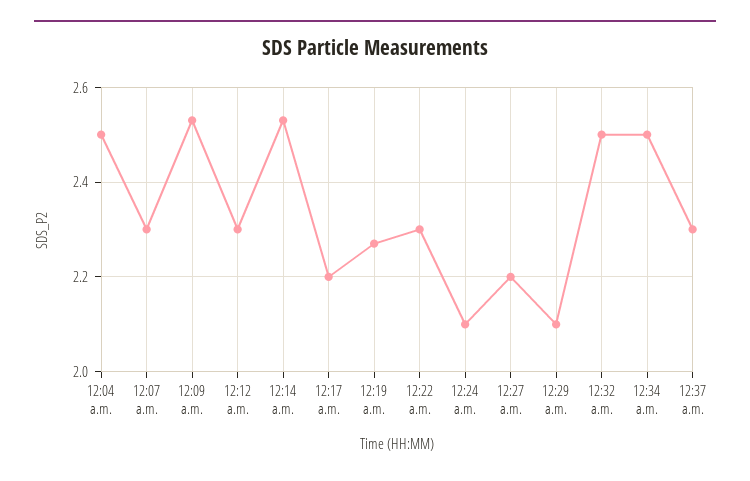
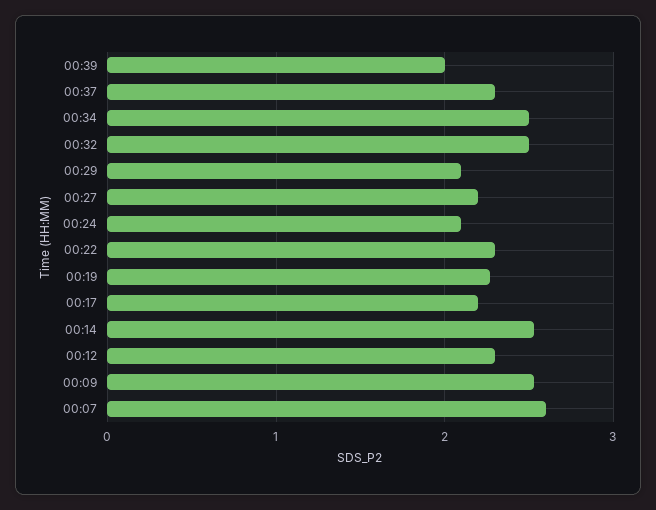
12:04 a.m.: 2.5 -> none
12:07 a.m.: 2.3 -> 2.6
00:39: none -> 2

